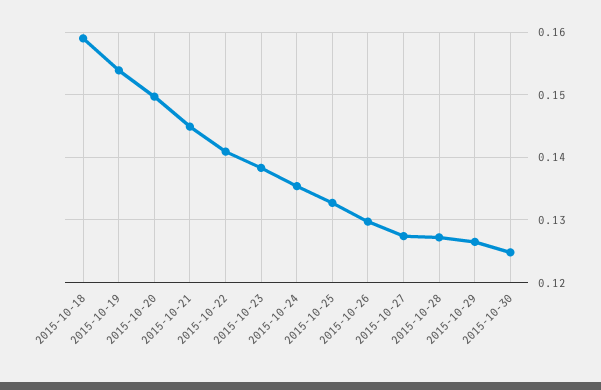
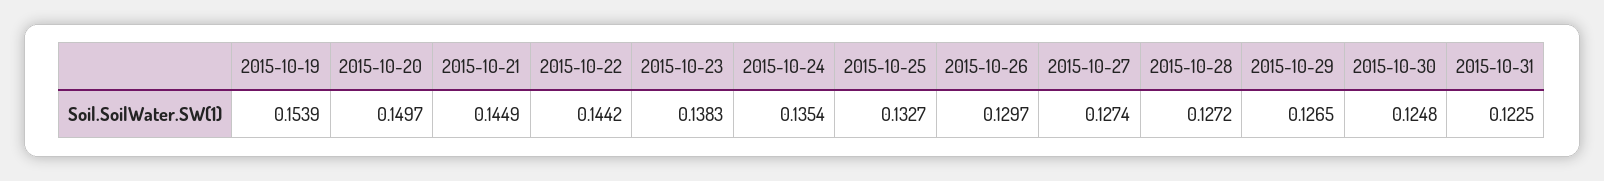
2015-10-18: 0.159 -> none
2015-10-22: 0.141 -> 0.1442
2015-10-31: none -> 0.1225

